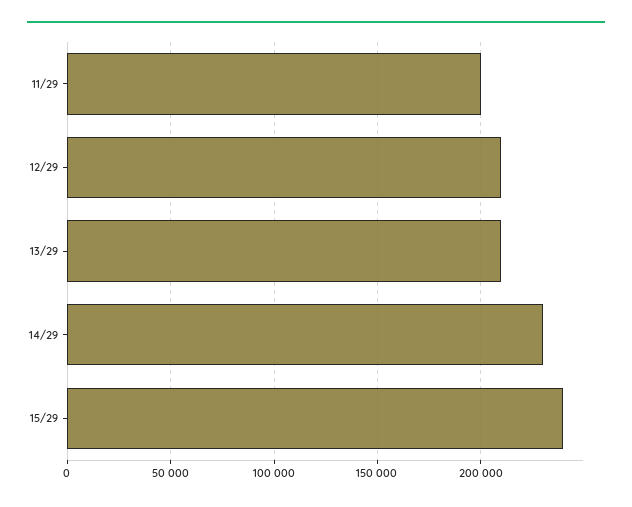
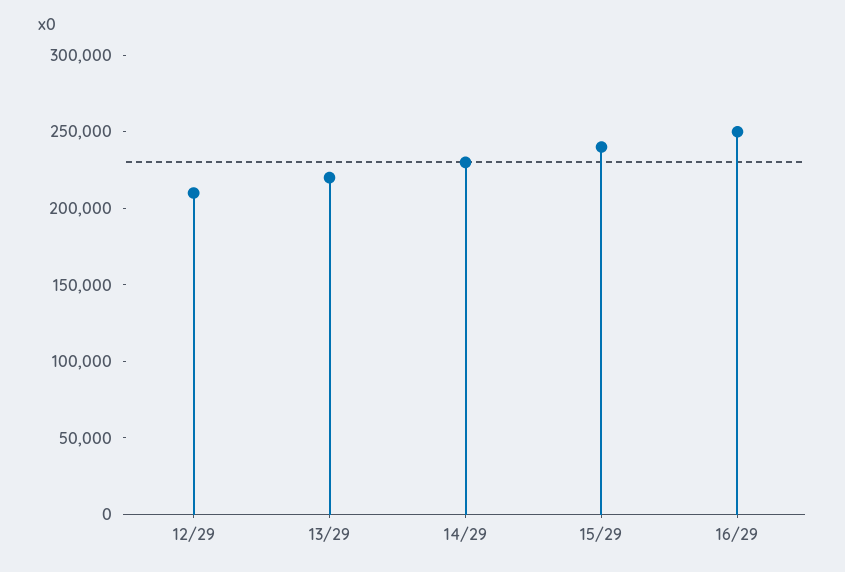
11/29: 200000 -> none
13/29: 210000 -> 220000
16/29: none -> 250000

